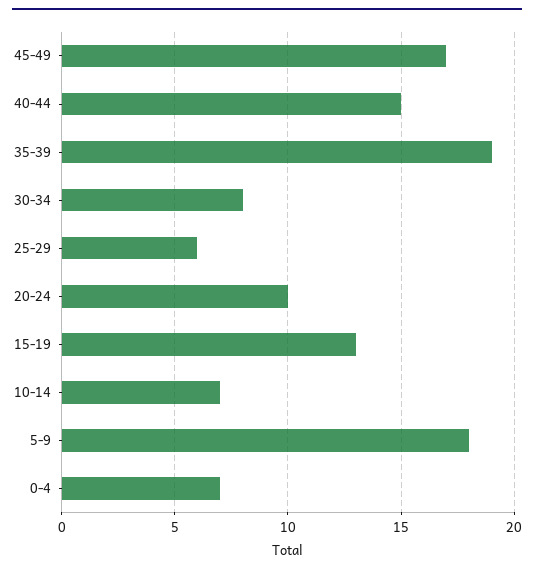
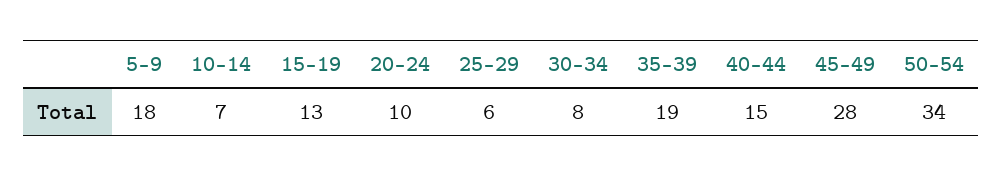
45-49: 17 -> 28
0-4: 7 -> none
50-54: none -> 34

